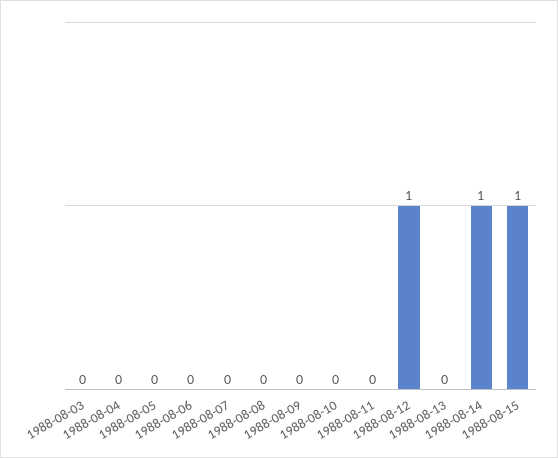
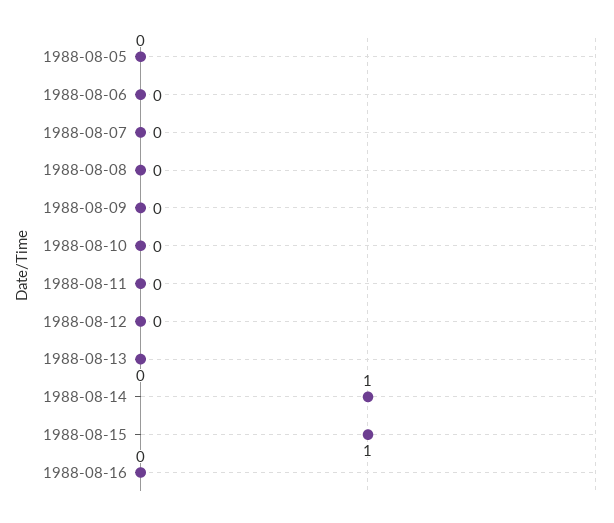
1988-08-03: 0 -> none
1988-08-04: 0 -> none
1988-08-12: 1 -> 0
1988-08-16: none -> 0

